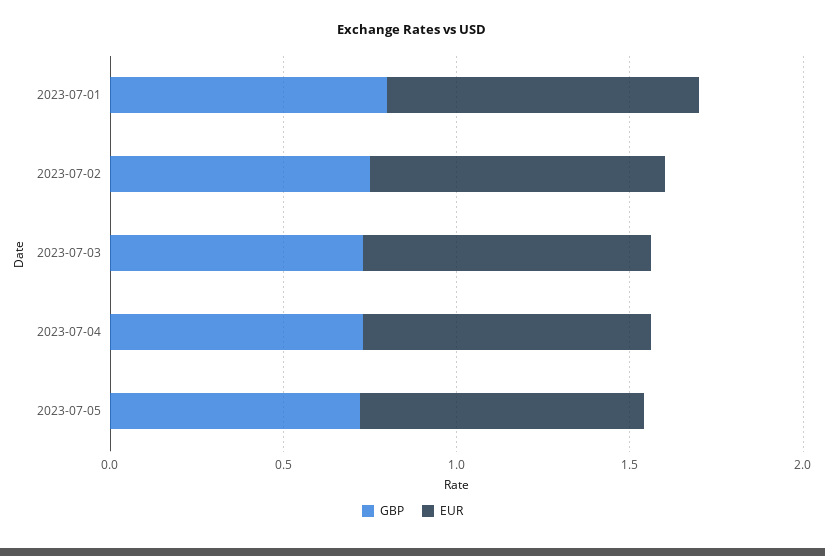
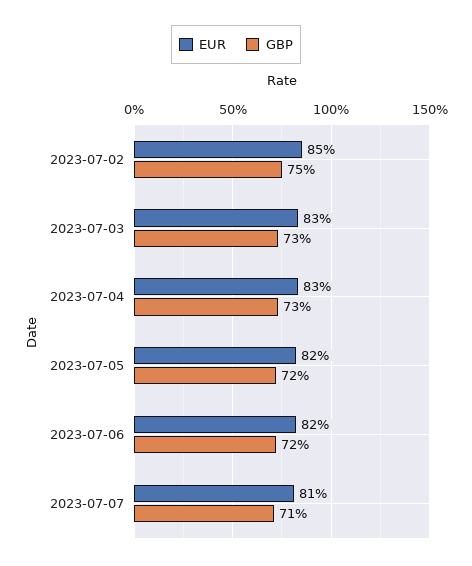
GBP, 2023-07-01: 0.8 -> none
EUR, 2023-07-01: 0.9 -> none
EUR, 2023-07-06: none -> 0.82
GBP, 2023-07-06: none -> 0.72
EUR, 2023-07-07: none -> 0.81
GBP, 2023-07-07: none -> 0.71

